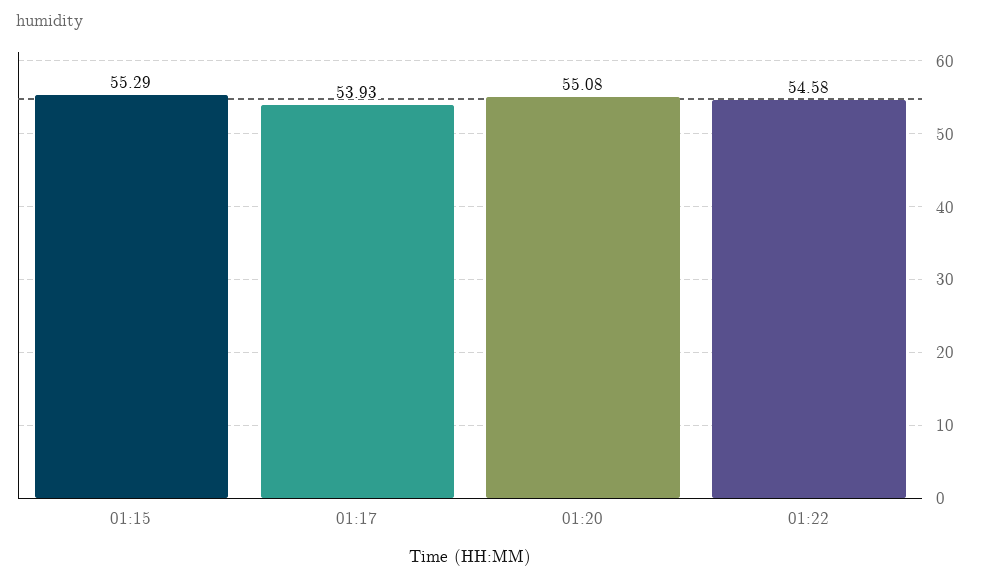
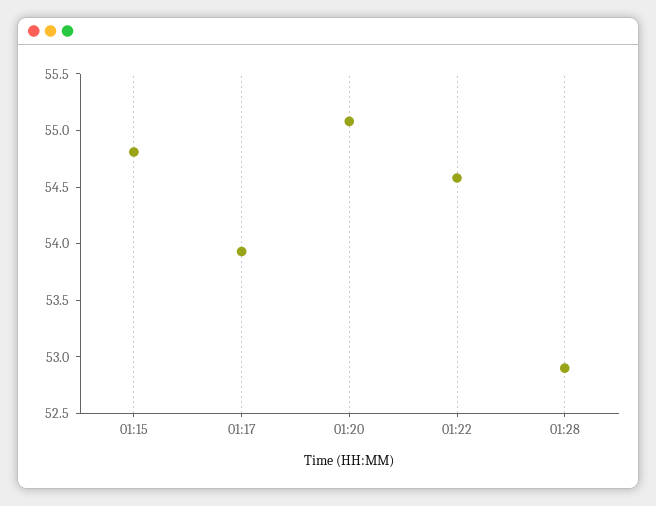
01:15: 55.29 -> 54.8
01:28: none -> 52.9

